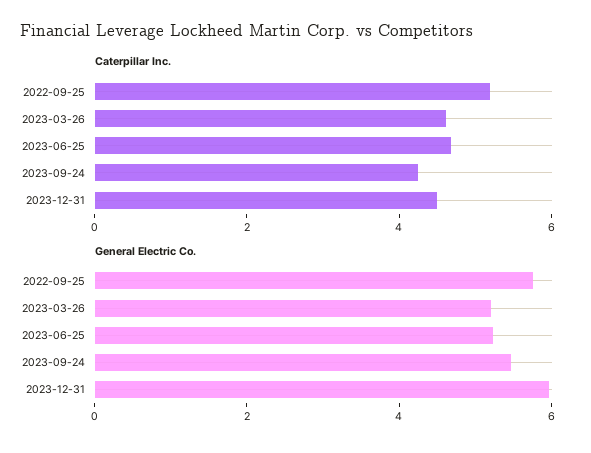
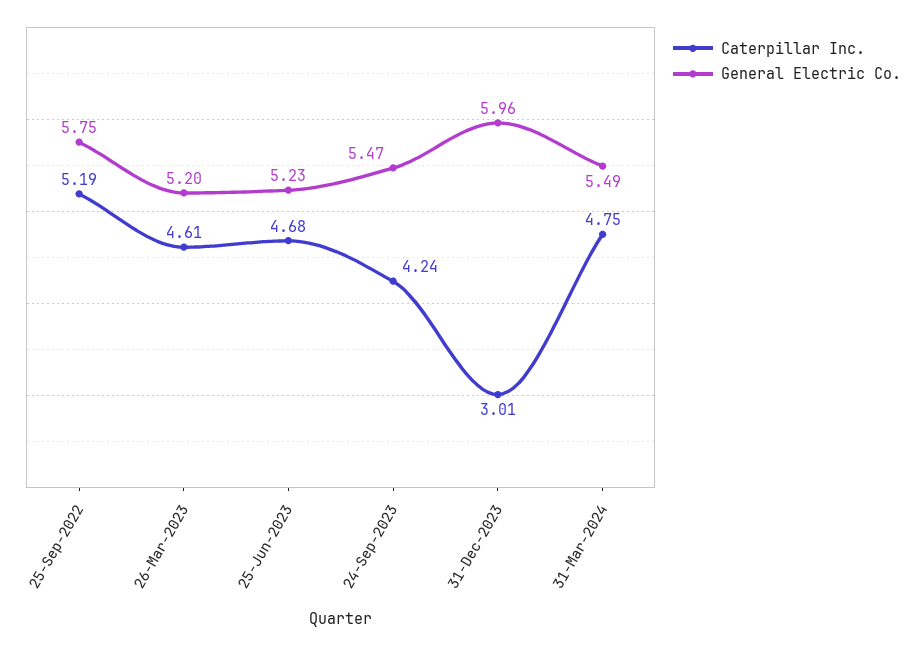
Caterpillar Inc., 2023-12-31: 4.5 -> 3.01
Caterpillar Inc., 31-Mar-2024: none -> 4.75
General Electric Co., 31-Mar-2024: none -> 5.49

